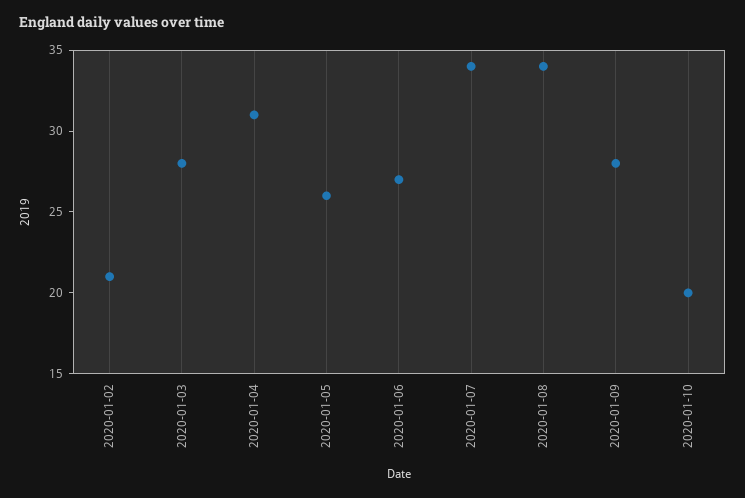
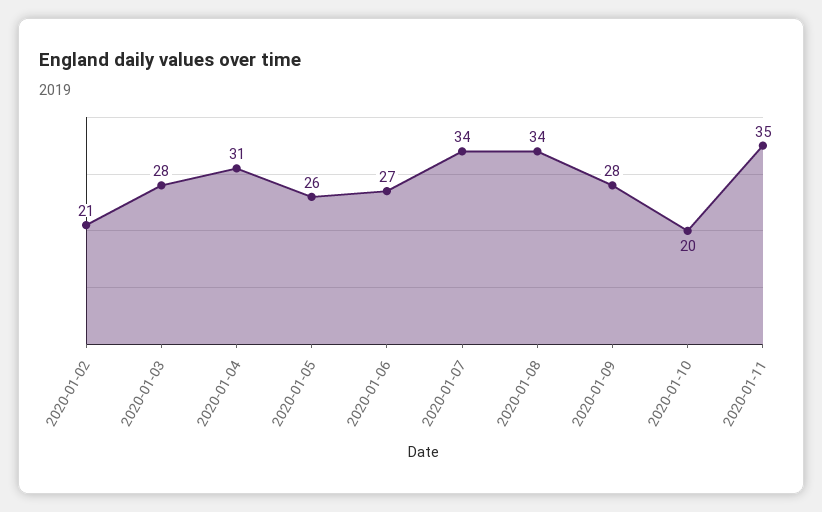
2020-01-11: none -> 35

